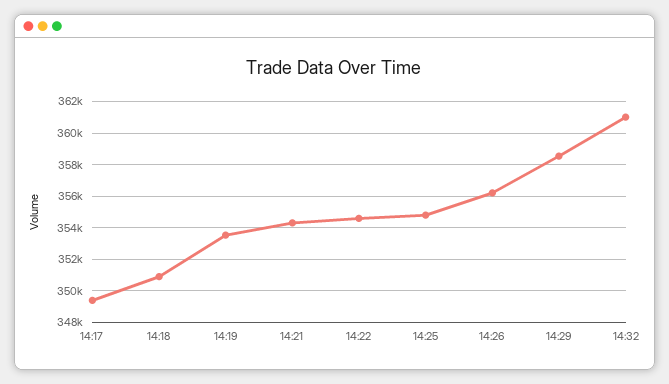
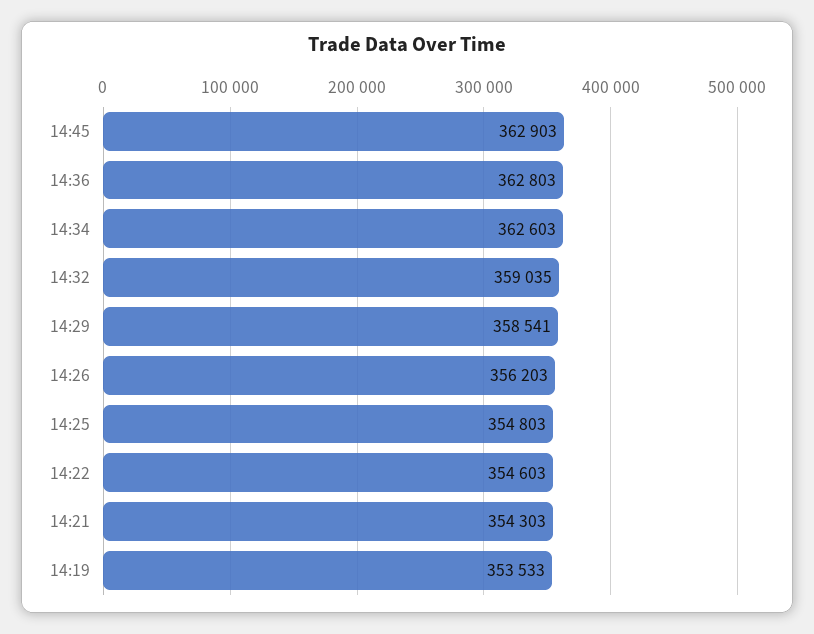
14:17: 349500 -> none
14:18: 351000 -> none
14:32: 361000 -> 359035
14:45: none -> 362903
14:36: none -> 362803
14:34: none -> 362603

